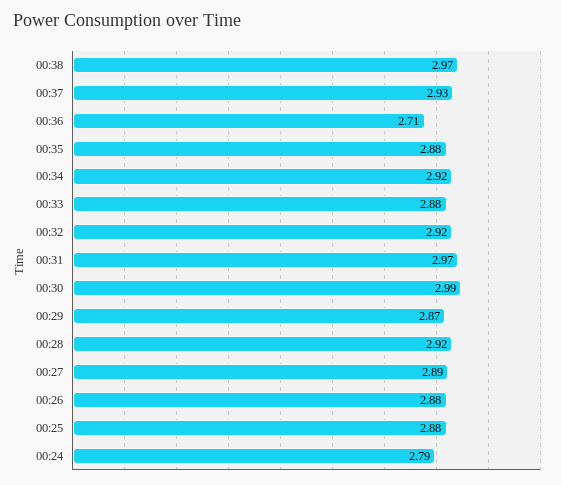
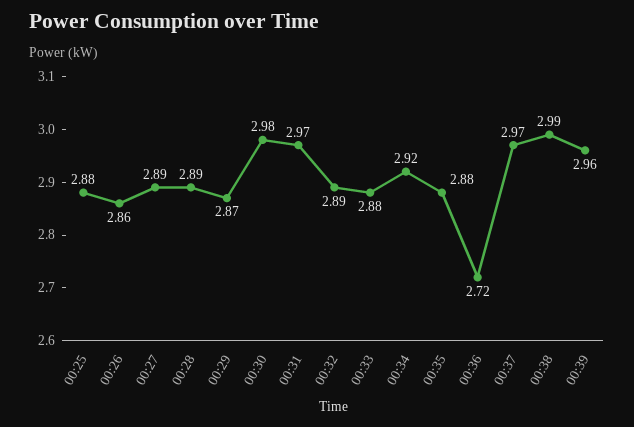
00:38: 2.97 -> 2.99
00:37: 2.93 -> 2.97
00:36: 2.71 -> 2.72
00:32: 2.92 -> 2.89
00:30: 2.99 -> 2.98
00:28: 2.92 -> 2.89
00:26: 2.88 -> 2.86
00:24: 2.79 -> none
00:39: none -> 2.96

